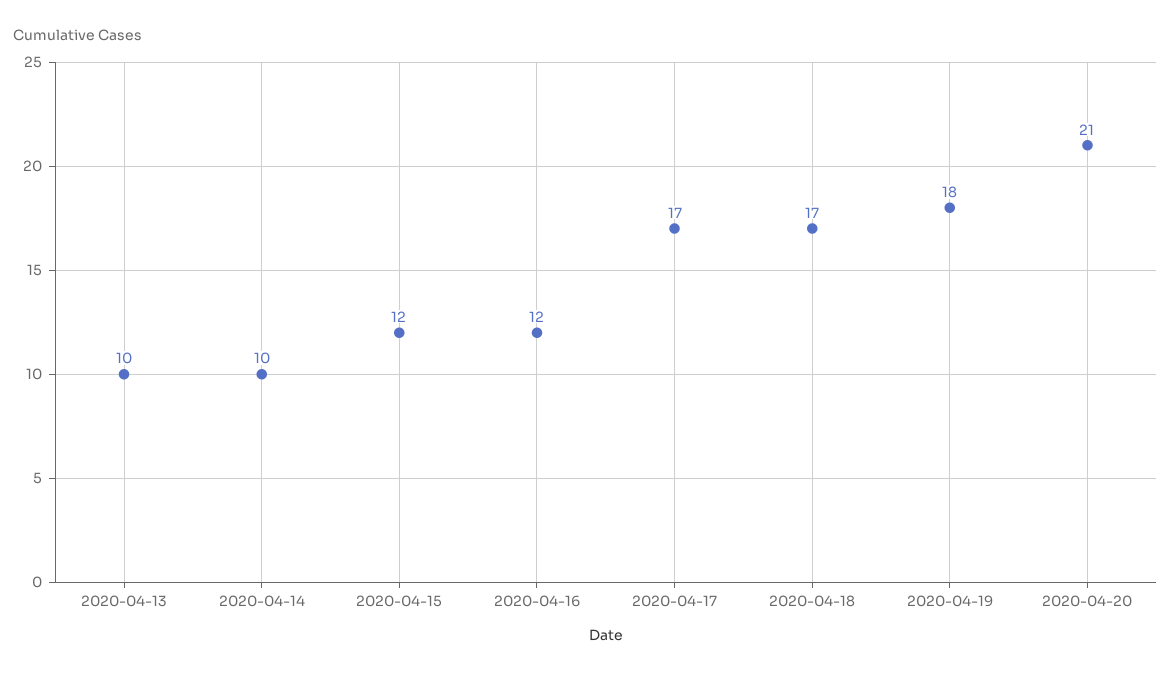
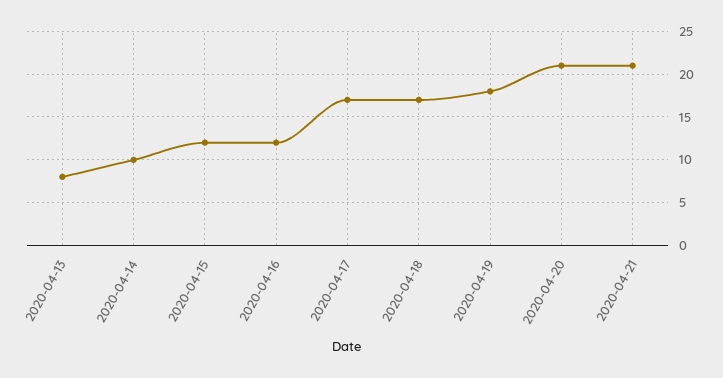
2020-04-13: 10 -> 8
2020-04-21: none -> 21

